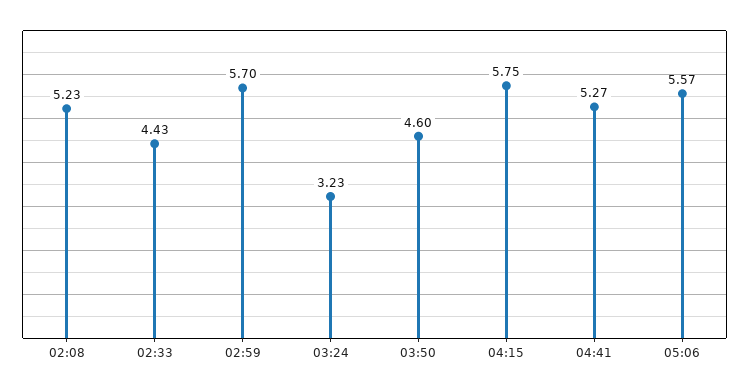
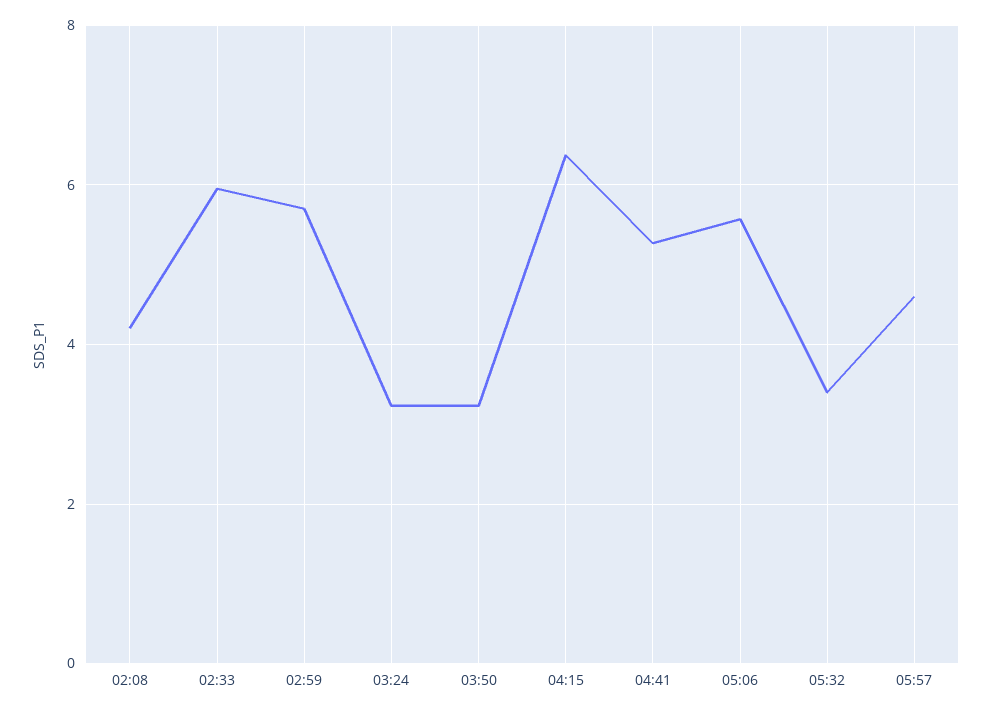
02:08: 5.23 -> 4.2
02:33: 4.43 -> 6
03:50: 4.6 -> 3.2
04:15: 5.75 -> 6.4
05:32: none -> 3.4
05:57: none -> 4.6

